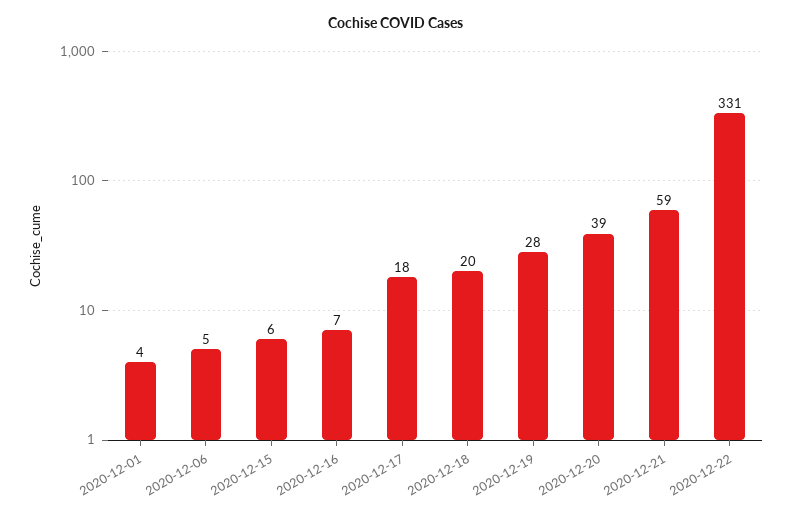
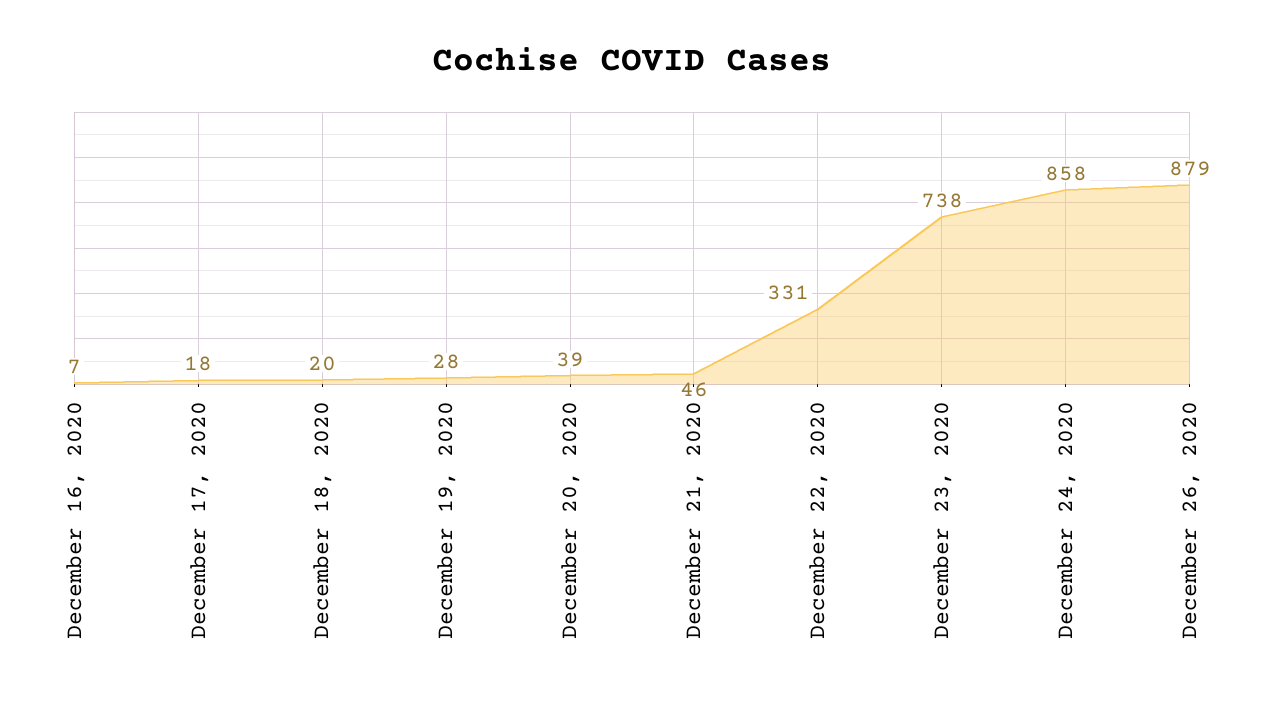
2020-12-01: 4 -> none
2020-12-06: 5 -> none
2020-12-15: 6 -> none
2020-12-21: 59 -> 46
December 23, 2020: none -> 738
December 24, 2020: none -> 858
December 26, 2020: none -> 879

